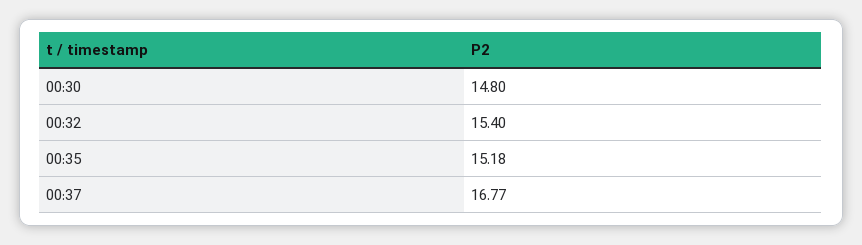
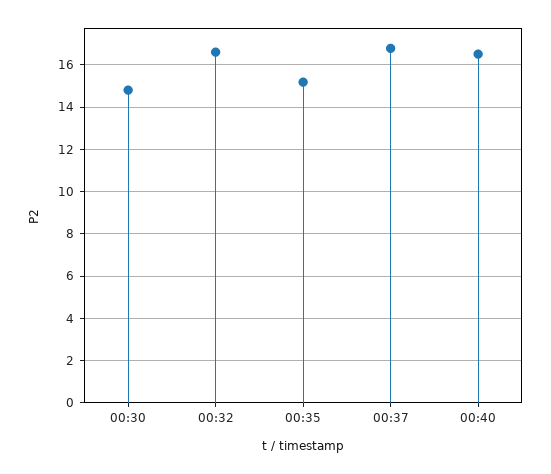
00:32: 15.4 -> 16.5
00:40: none -> 16.5

